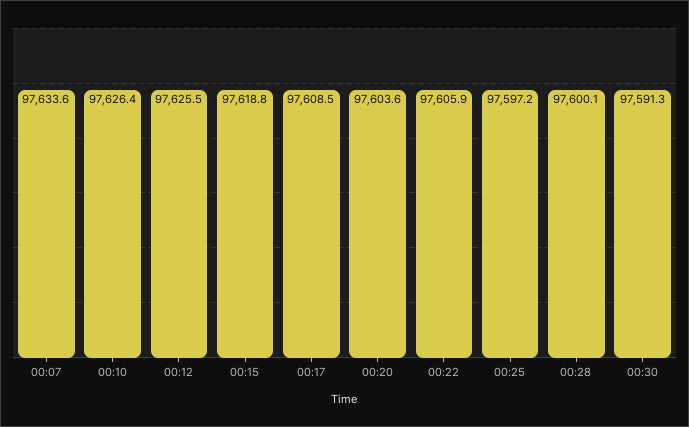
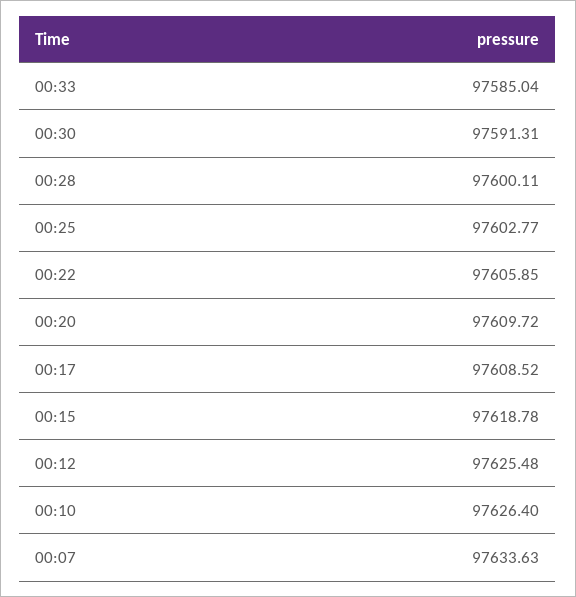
00:20: 97603.6 -> 97609.72
00:25: 97597.2 -> 97602.77
00:33: none -> 97585.04

